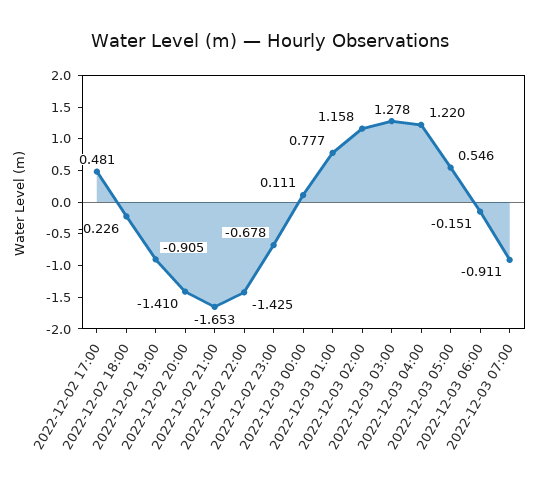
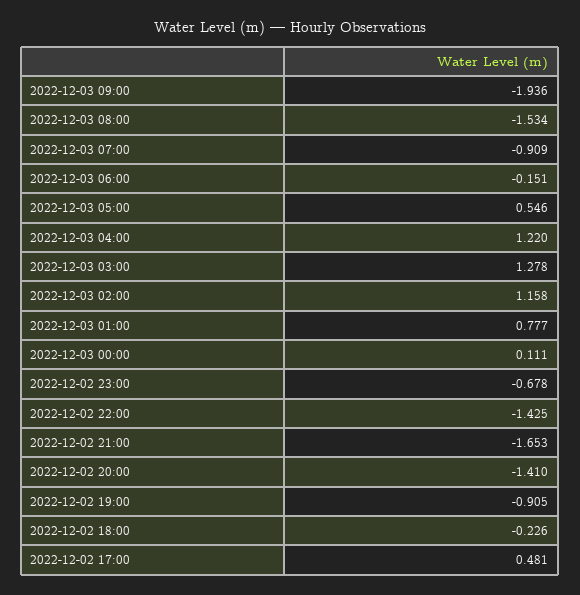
2022-12-03 07:00: -0.911 -> -0.909
2022-12-03 09:00: none -> -1.936
2022-12-03 08:00: none -> -1.534

